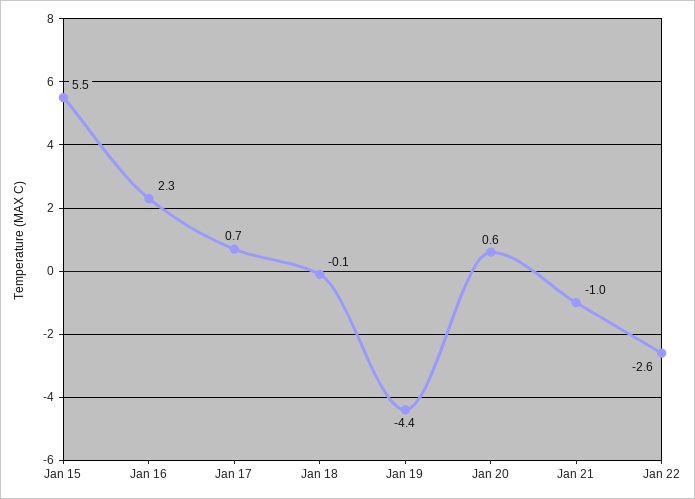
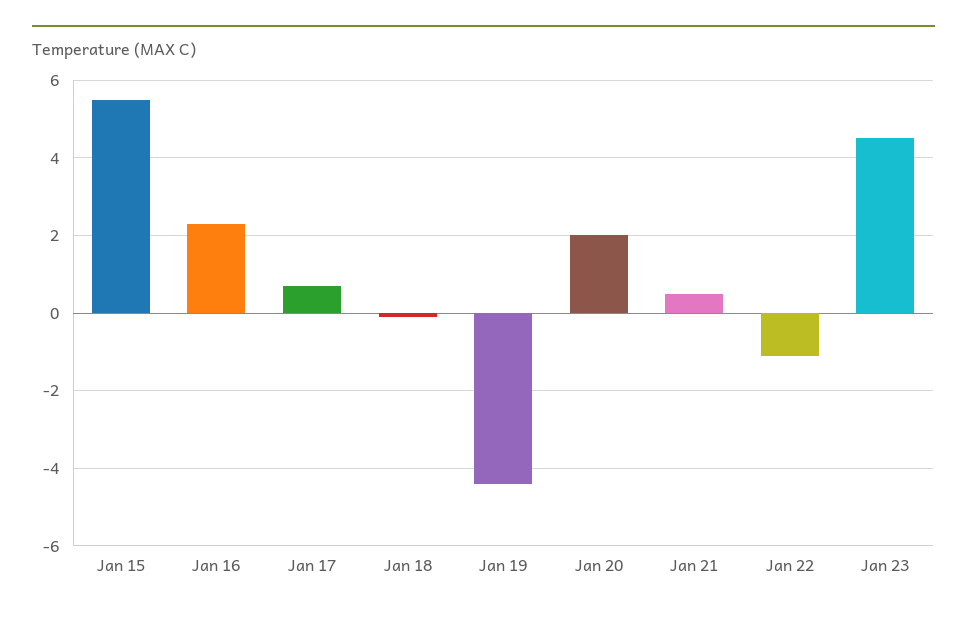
Jan 20: 0.6 -> 2
Jan 21: -1 -> 0.5
Jan 22: -2.6 -> -1
Jan 23: none -> 4.5

